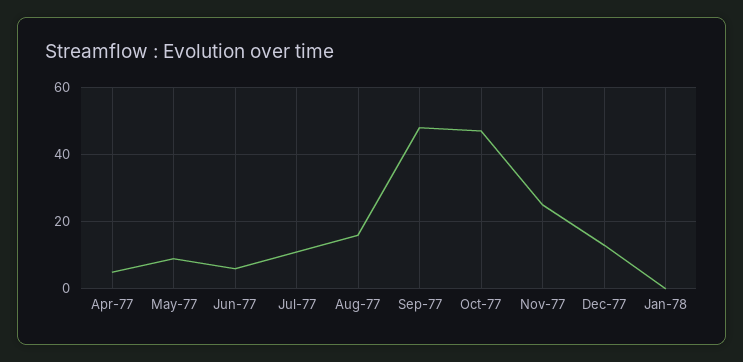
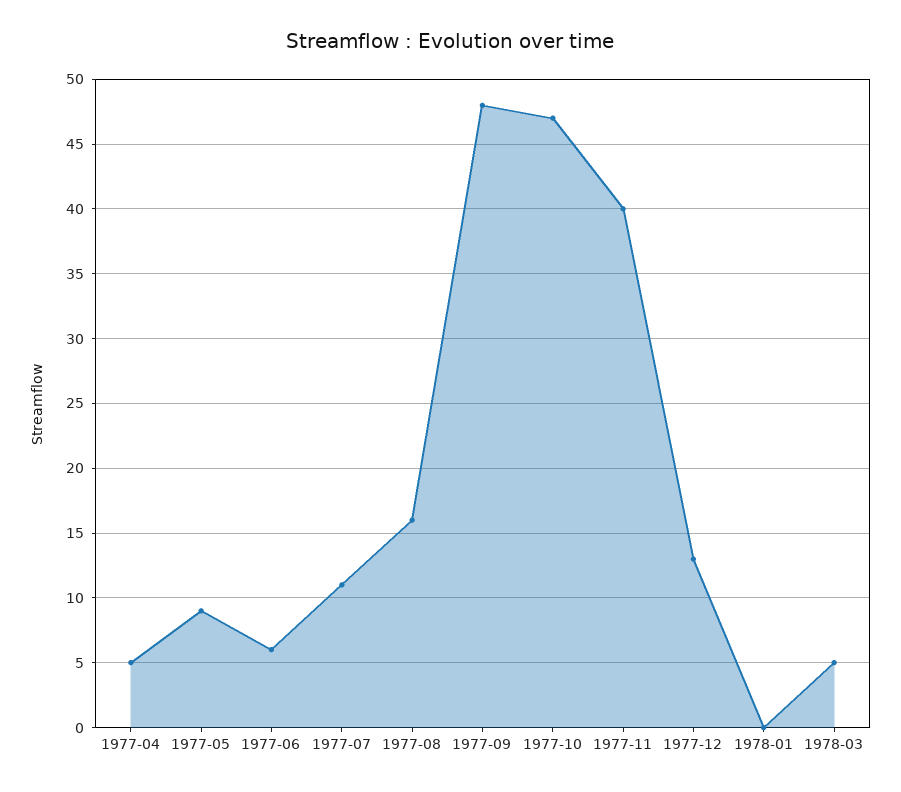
Nov-77: 25 -> 40
1978-03: none -> 5

